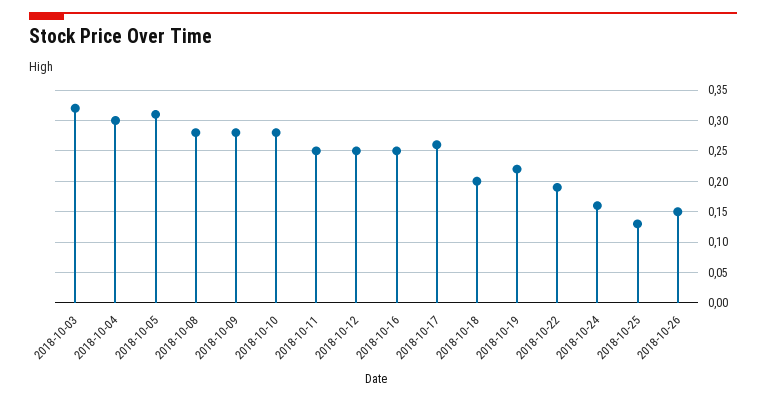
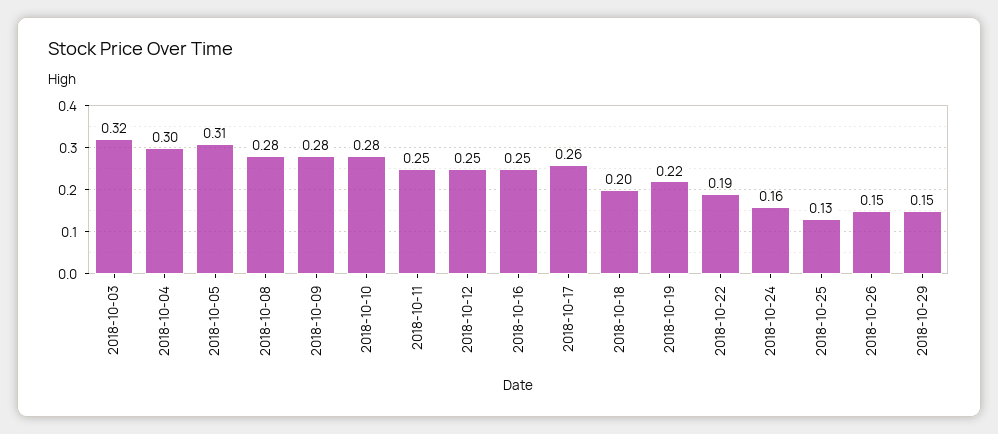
2018-10-29: none -> 0.15

